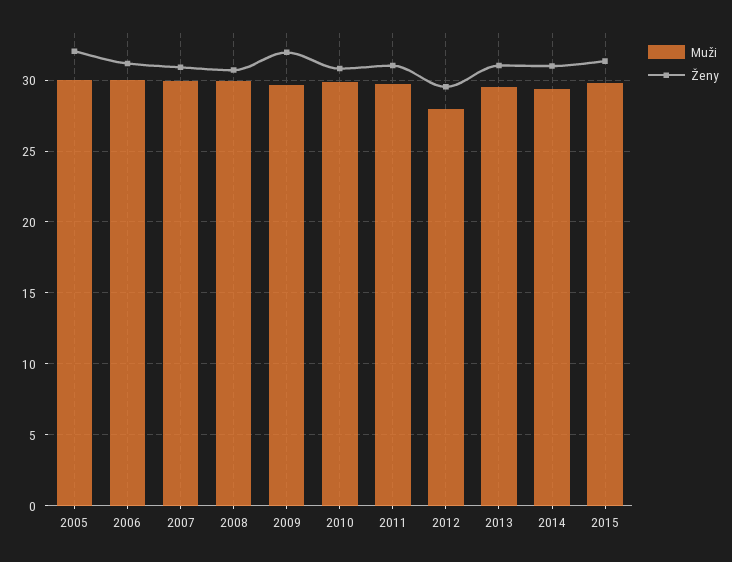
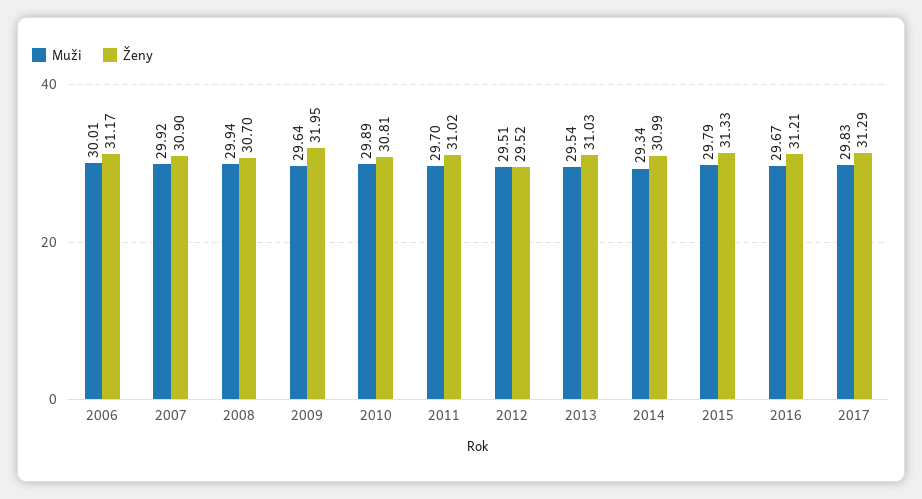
Muži, 2005: 30 -> none
Ženy, 2005: 32 -> none
Muži, 2012: 28 -> 29.51
Muži, 2016: none -> 29.67
Ženy, 2016: none -> 31.21
Muži, 2017: none -> 29.83
Ženy, 2017: none -> 31.29

